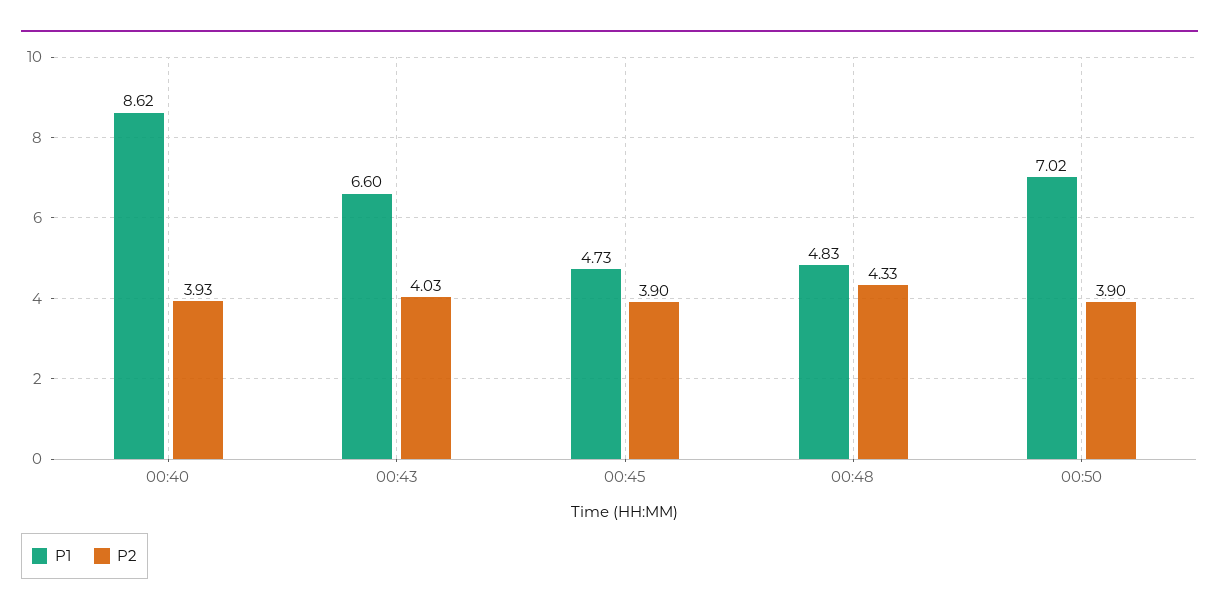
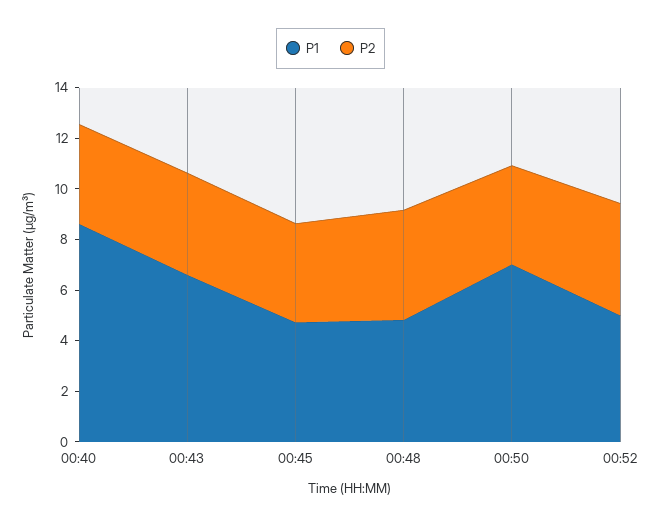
P1, 00:52: none -> 5
P2, 00:52: none -> 4.5

